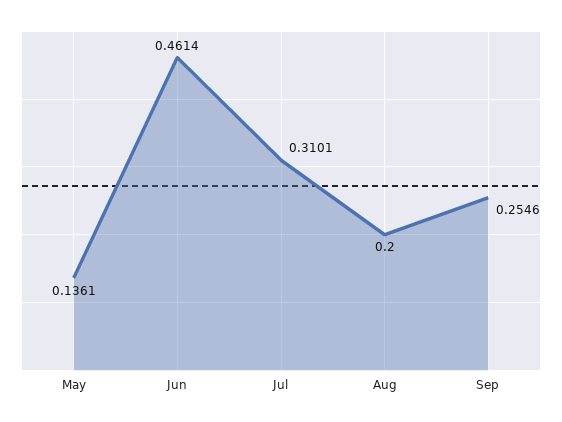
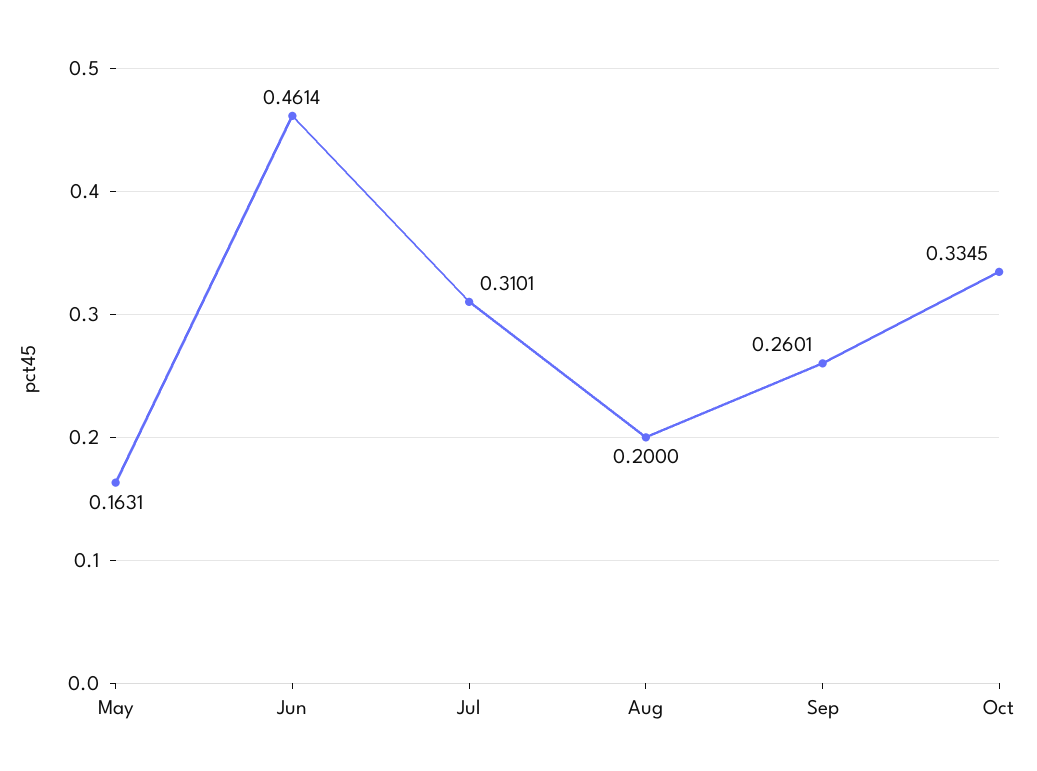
May: 0.1361 -> 0.1631
Sep: 0.2546 -> 0.2601
Oct: none -> 0.3345

